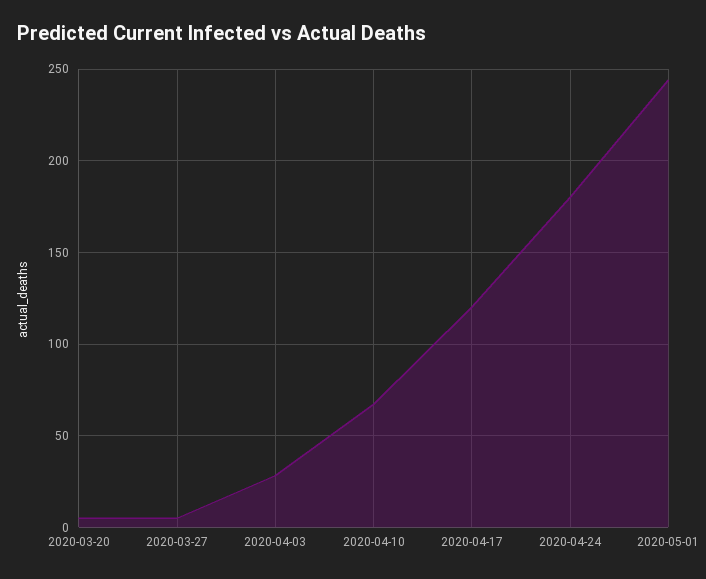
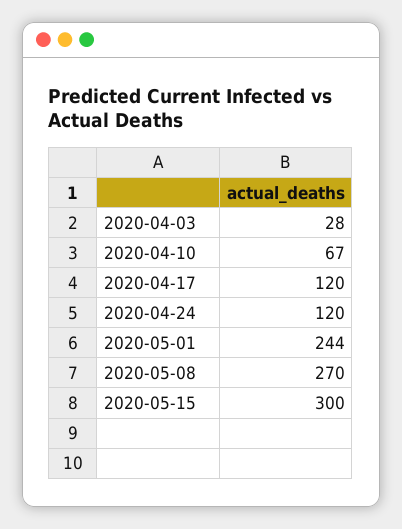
2020-03-20: 5 -> none
2020-03-27: 5 -> none
2020-04-24: 180 -> 120
2020-05-08: none -> 270
2020-05-15: none -> 300

